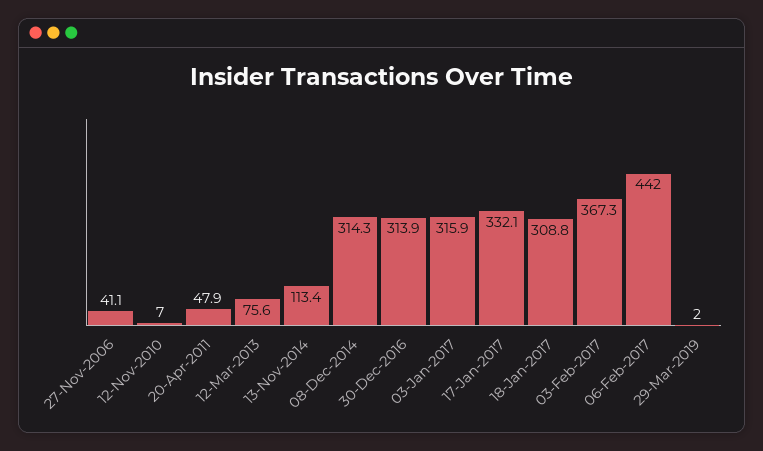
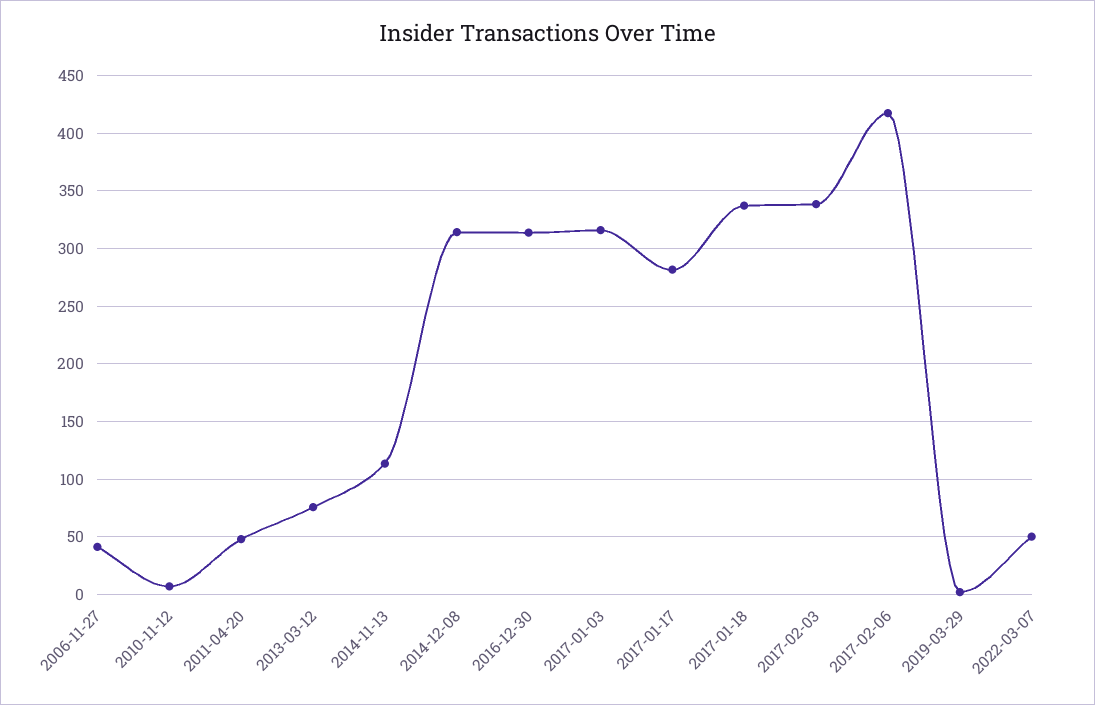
17-Jan-2017: 332.1 -> 280
18-Jan-2017: 308.8 -> 340
03-Feb-2017: 367.3 -> 340
06-Feb-2017: 442 -> 420
2022-03-07: none -> 50

